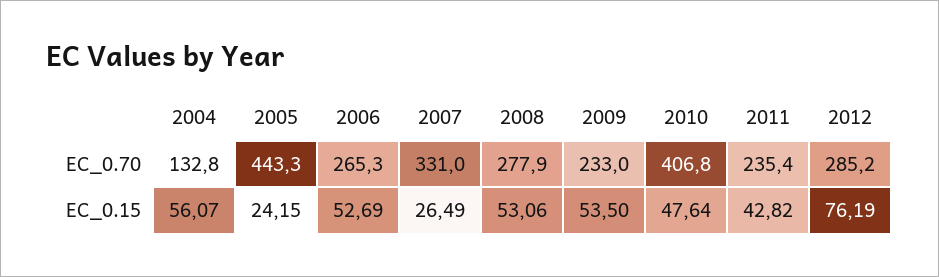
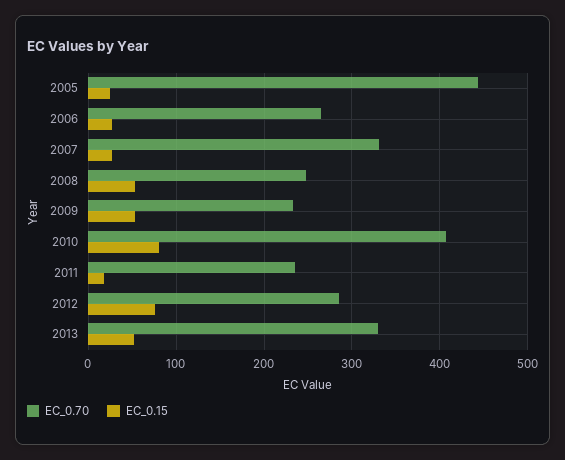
EC_0.70, 2004: 132.8 -> none
EC_0.70, 2008: 277.9 -> 250
EC_0.15, 2004: 56.07 -> none
EC_0.15, 2006: 52.69 -> 30
EC_0.15, 2010: 47.64 -> 80
EC_0.15, 2011: 42.82 -> 20
EC_0.70, 2013: none -> 330
EC_0.15, 2013: none -> 50

